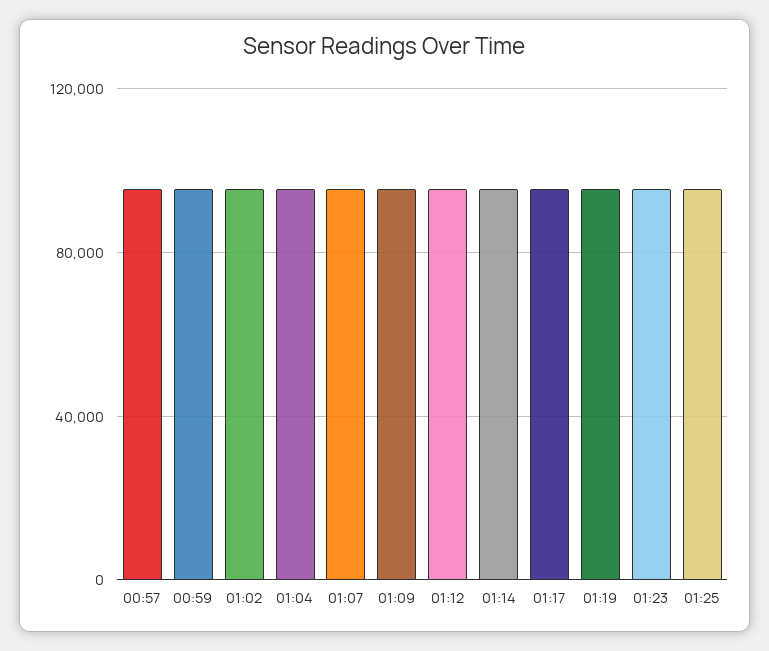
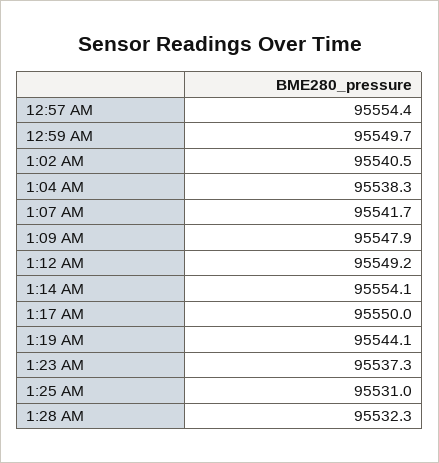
1:28 AM: none -> 95532.3

